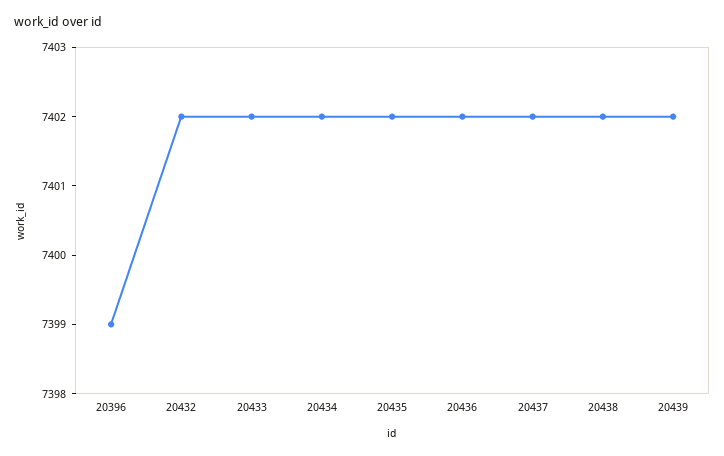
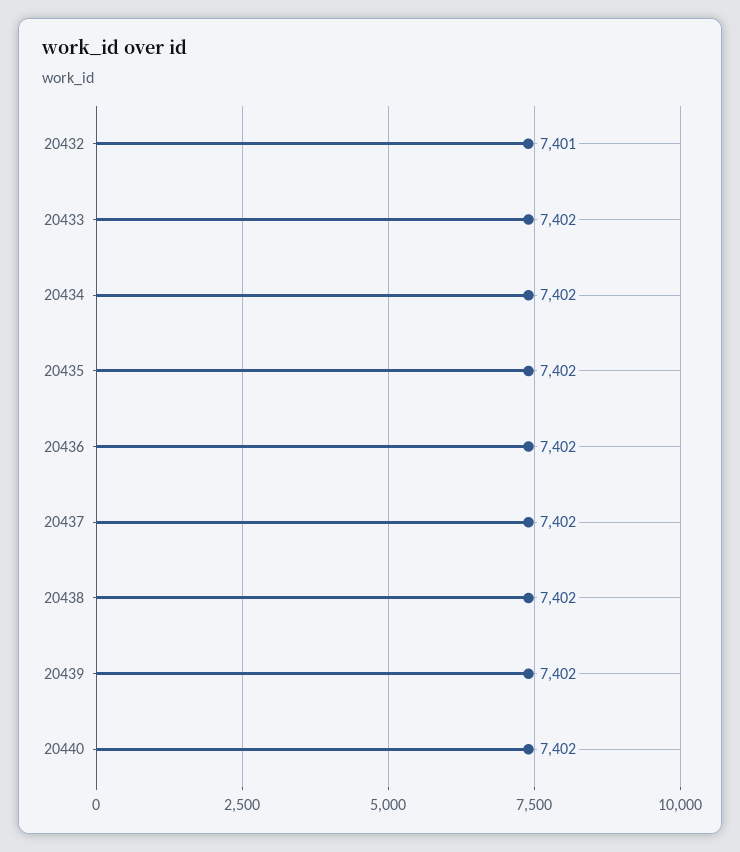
20396: 7399 -> none
20432: 7402 -> 7401
20440: none -> 7402

